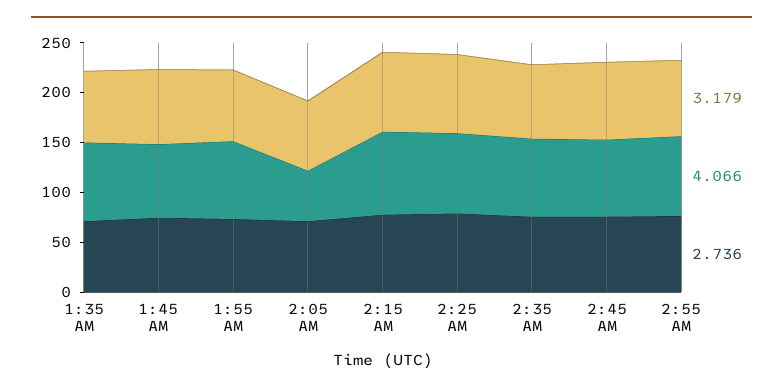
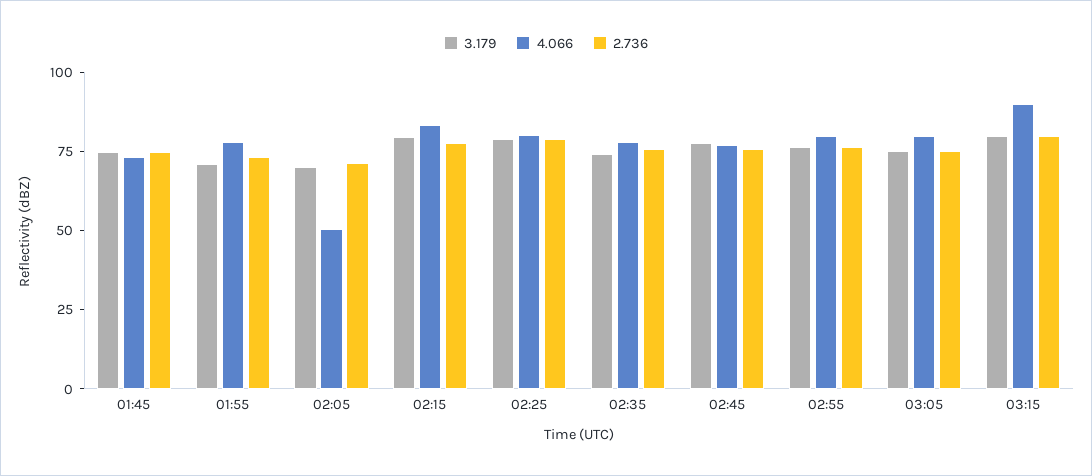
3.179, 1:35 AM: 70 -> none
4.066, 1:35 AM: 80 -> none
2.736, 1:35 AM: 70 -> none
3.179, 03:05: none -> 75
4.066, 03:05: none -> 80
2.736, 03:05: none -> 75
3.179, 03:15: none -> 80
4.066, 03:15: none -> 90
2.736, 03:15: none -> 80

